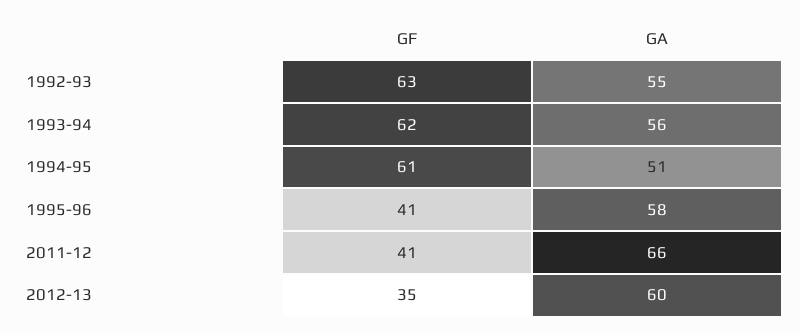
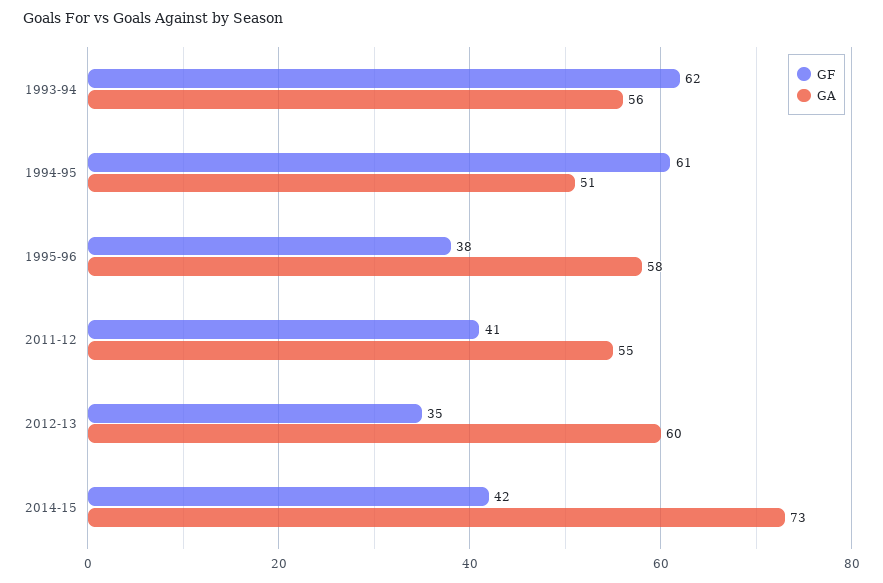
GF, 1992-93: 63 -> none
GA, 1992-93: 55 -> none
GF, 1995-96: 41 -> 38
GA, 2011-12: 66 -> 55
GF, 2014-15: none -> 42
GA, 2014-15: none -> 73

